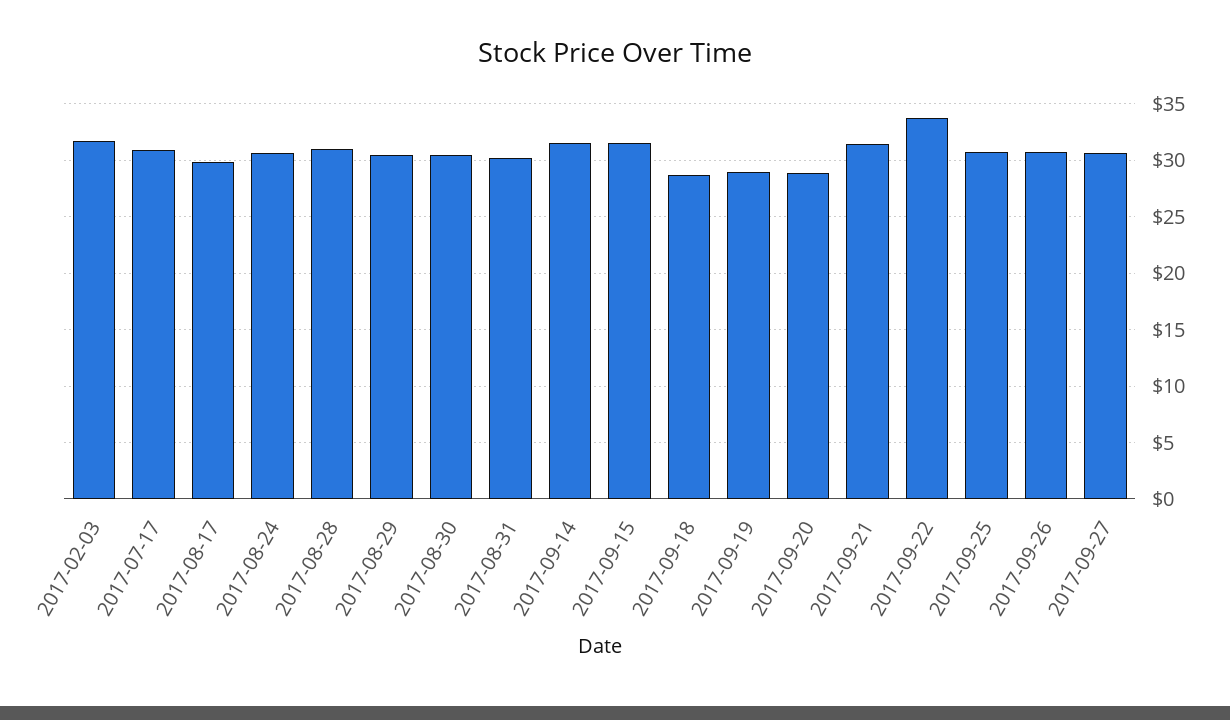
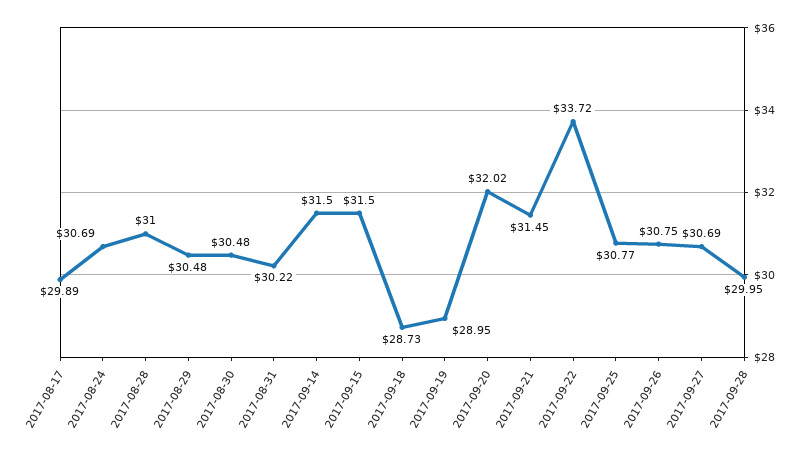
2017-02-03: 32 -> none
2017-07-17: 31 -> none
2017-09-20: 29 -> 32.02
2017-09-28: none -> 29.95

